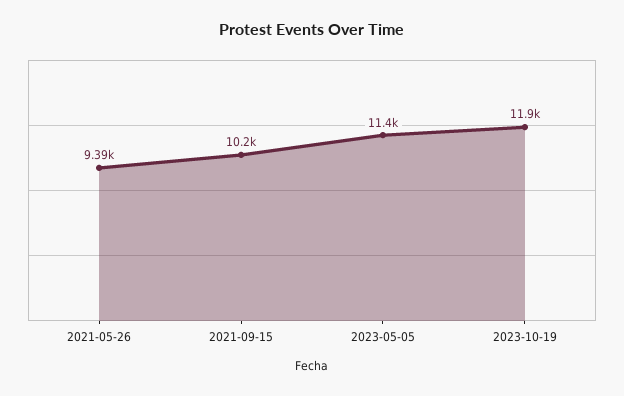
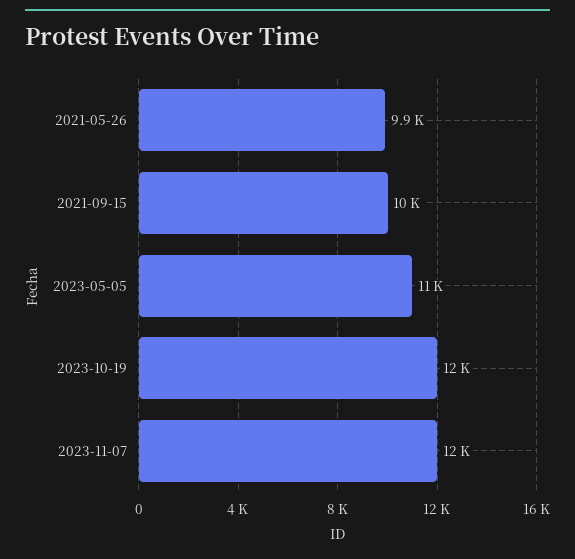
2021-05-26: 9390 -> 9900
2023-11-07: none -> 12000

